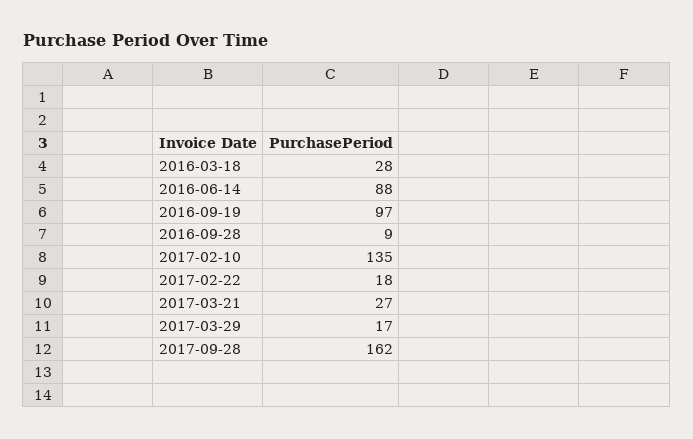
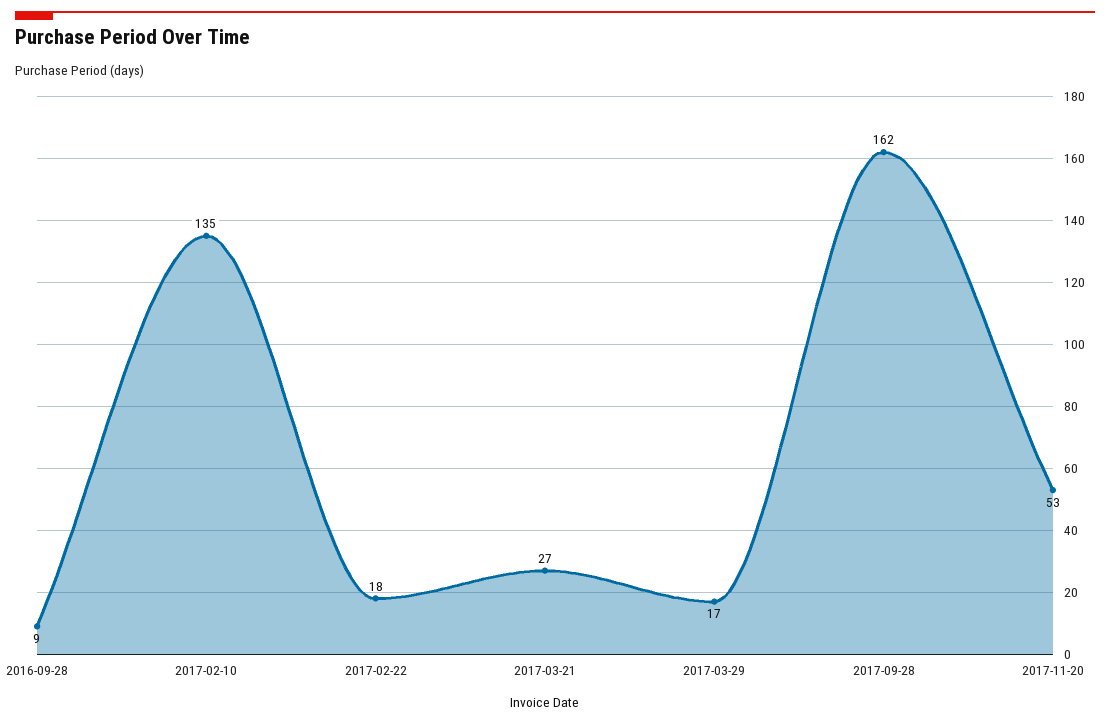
2016-03-18: 28 -> none
2016-06-14: 88 -> none
2016-09-19: 97 -> none
2017-11-20: none -> 53

